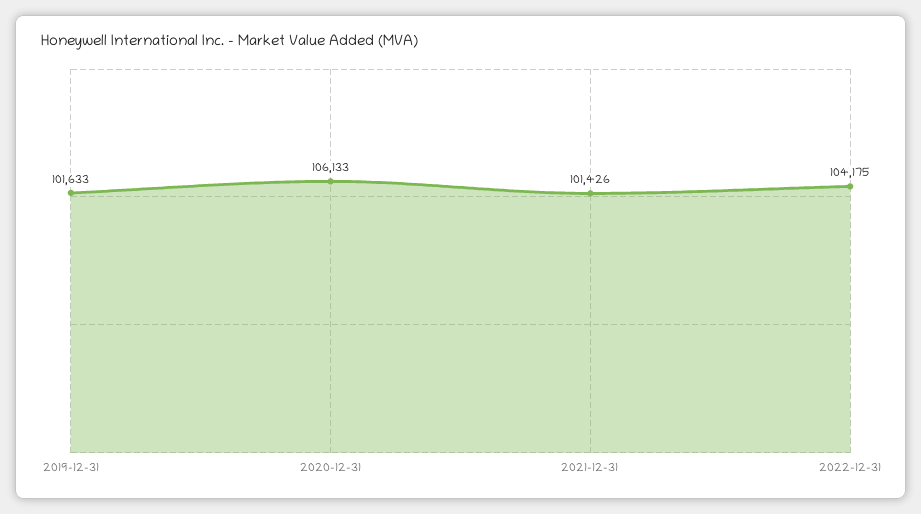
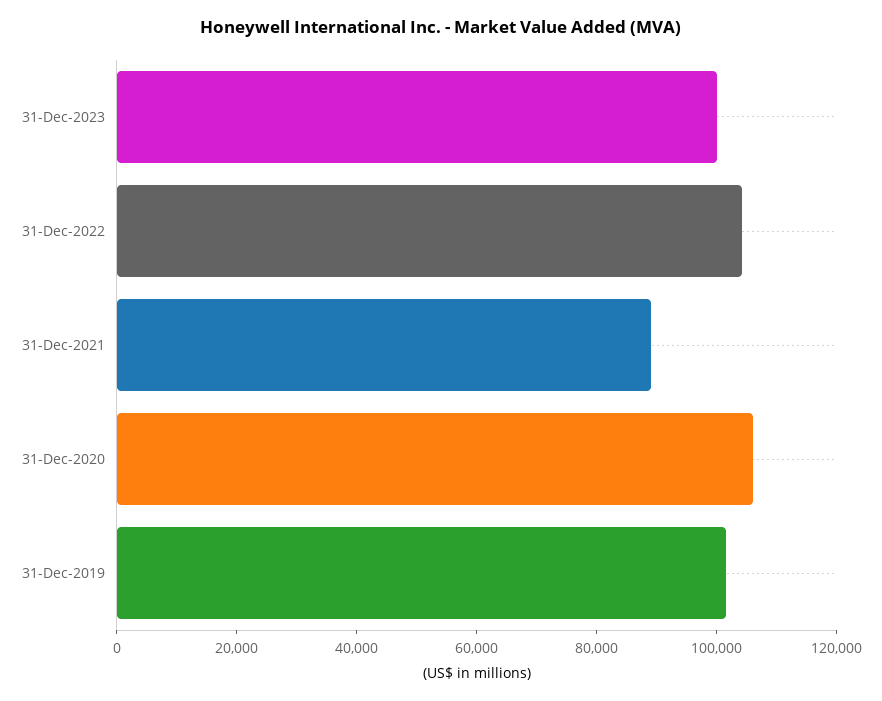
2021-12-31: 101426 -> 90000
31-Dec-2023: none -> 100000

